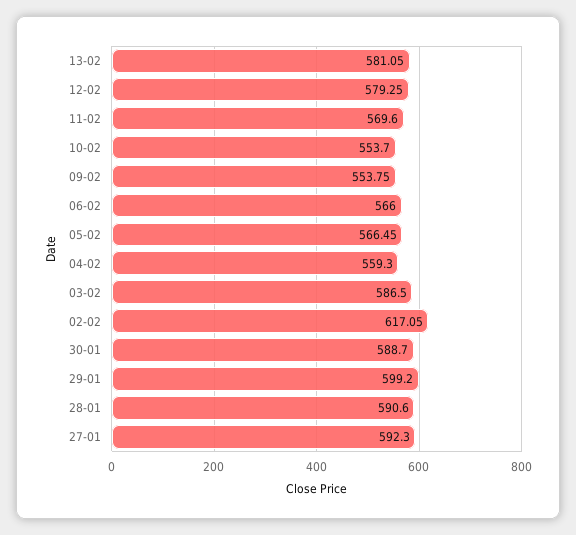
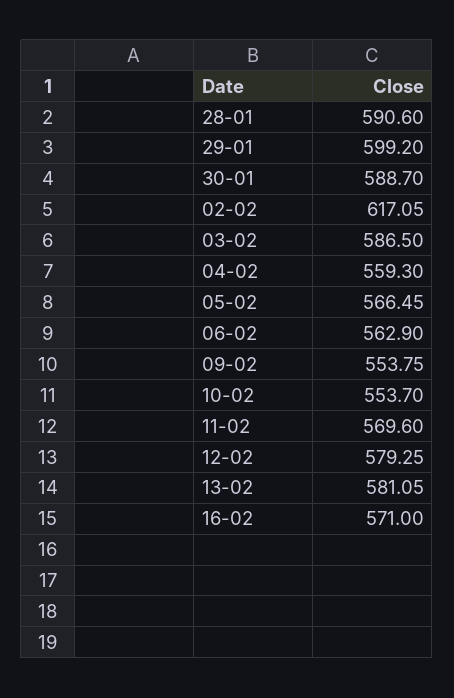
06-02: 566 -> 562.9
27-01: 592.3 -> none
16-02: none -> 571

